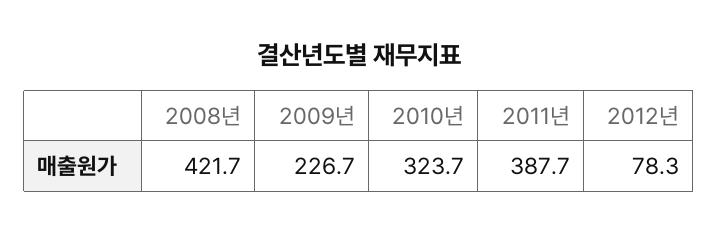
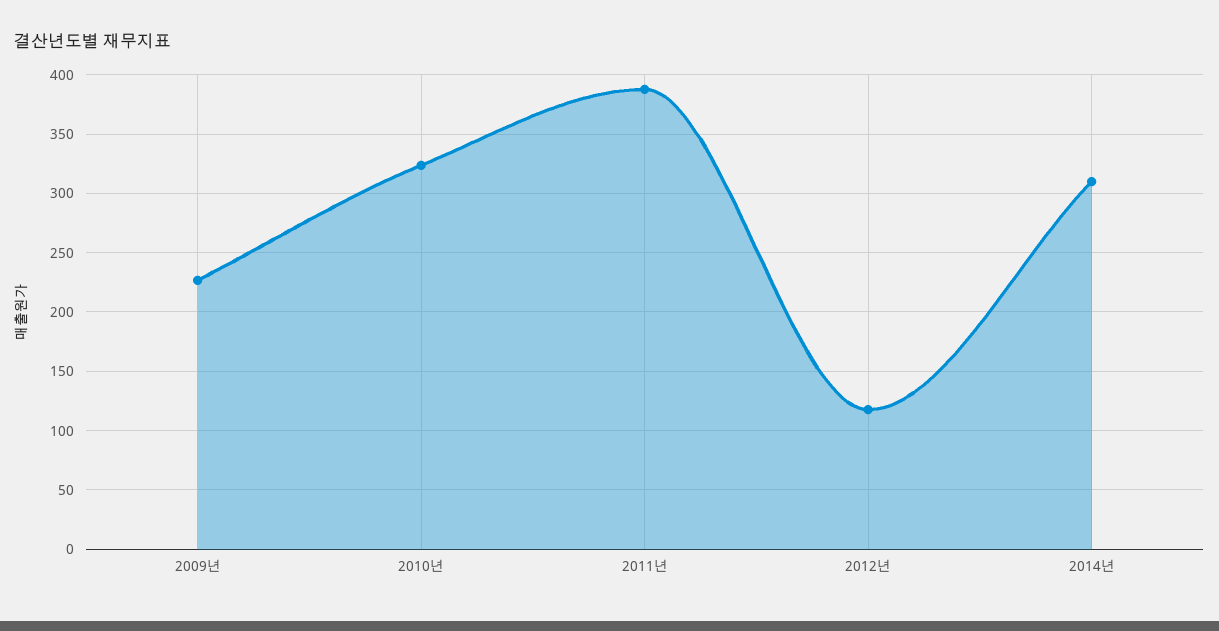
2008년: 421.7 -> none
2012년: 78.3 -> 120
2014년: none -> 310

